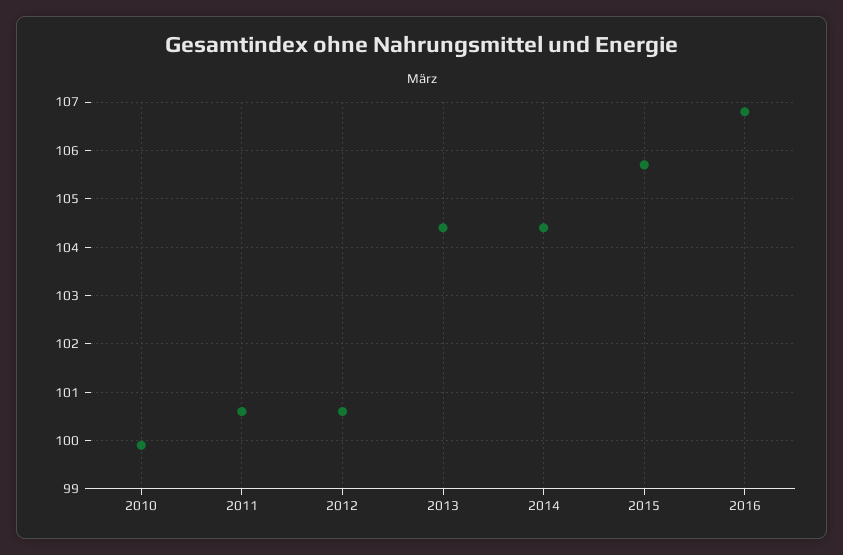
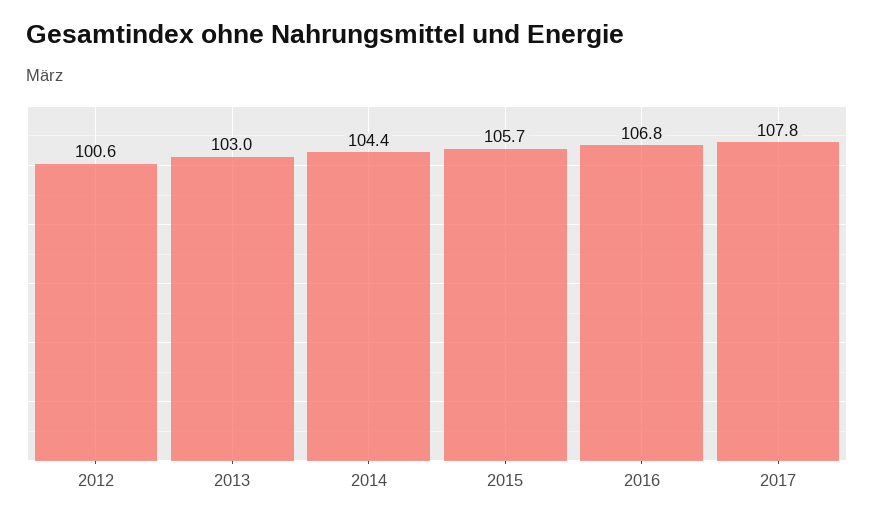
2010: 100 -> none
2011: 100.5 -> none
2013: 104.5 -> 103
2017: none -> 107.8

